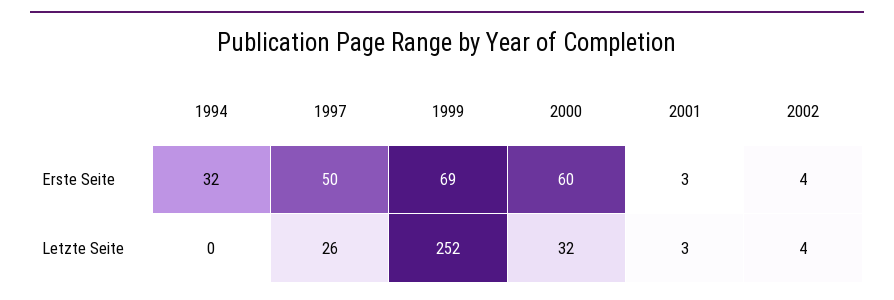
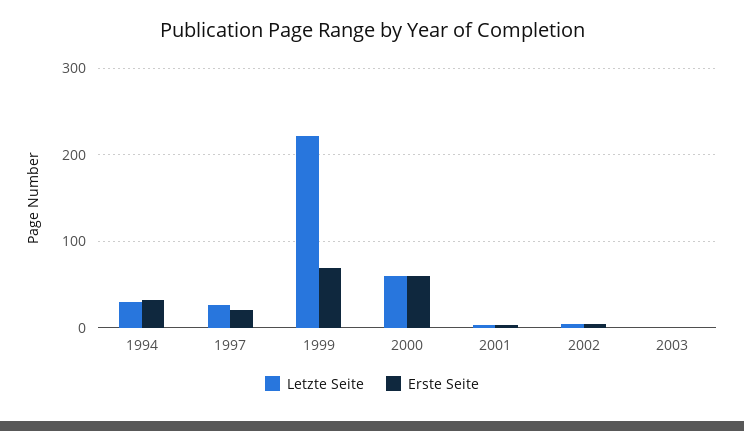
Erste Seite, 1997: 50 -> 20
Letzte Seite, 1994: 0 -> 30
Letzte Seite, 1999: 252 -> 220
Letzte Seite, 2000: 32 -> 60
Letzte Seite, 2003: none -> 0
Erste Seite, 2003: none -> 0

